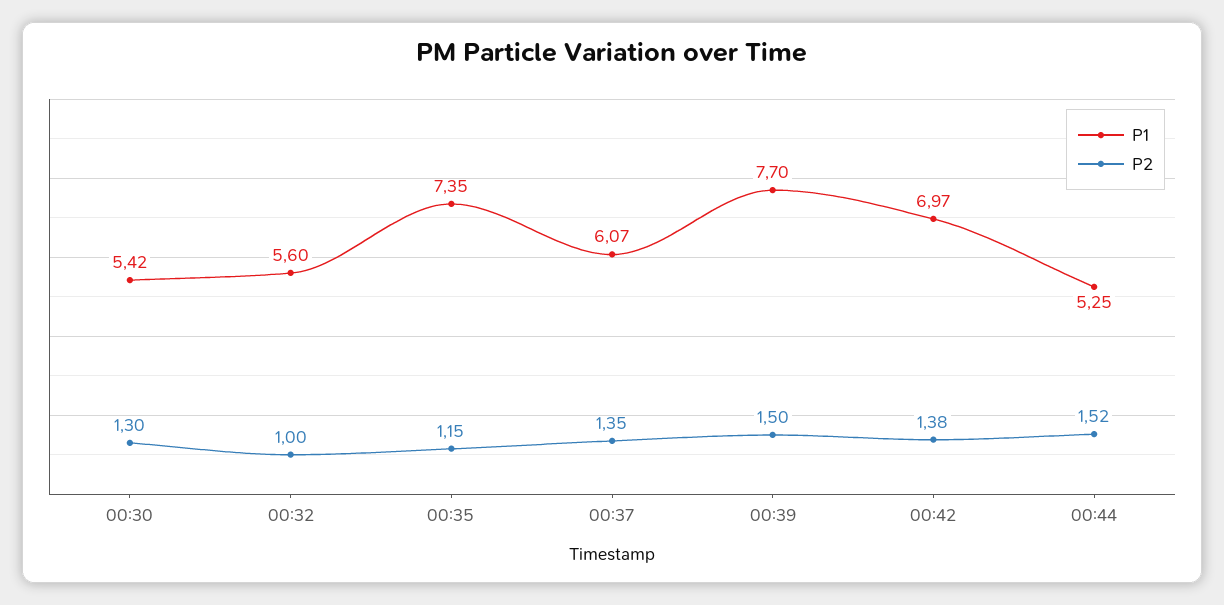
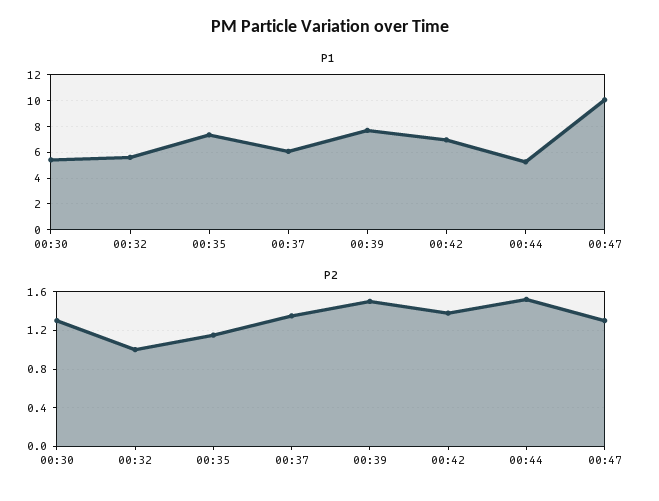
P1, 00:47: none -> 10
P2, 00:47: none -> 1.3

